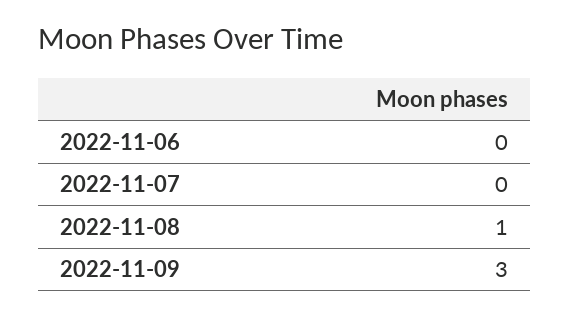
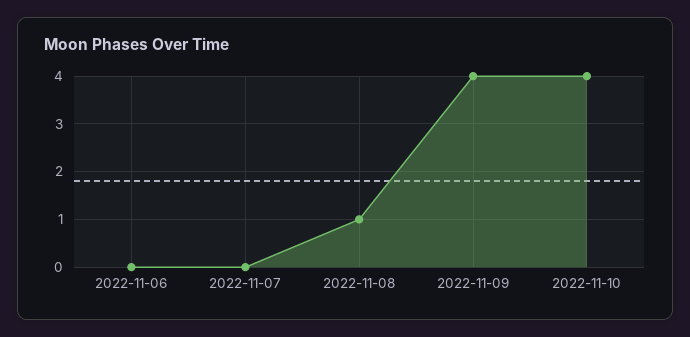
2022-11-09: 3 -> 4
2022-11-10: none -> 4

